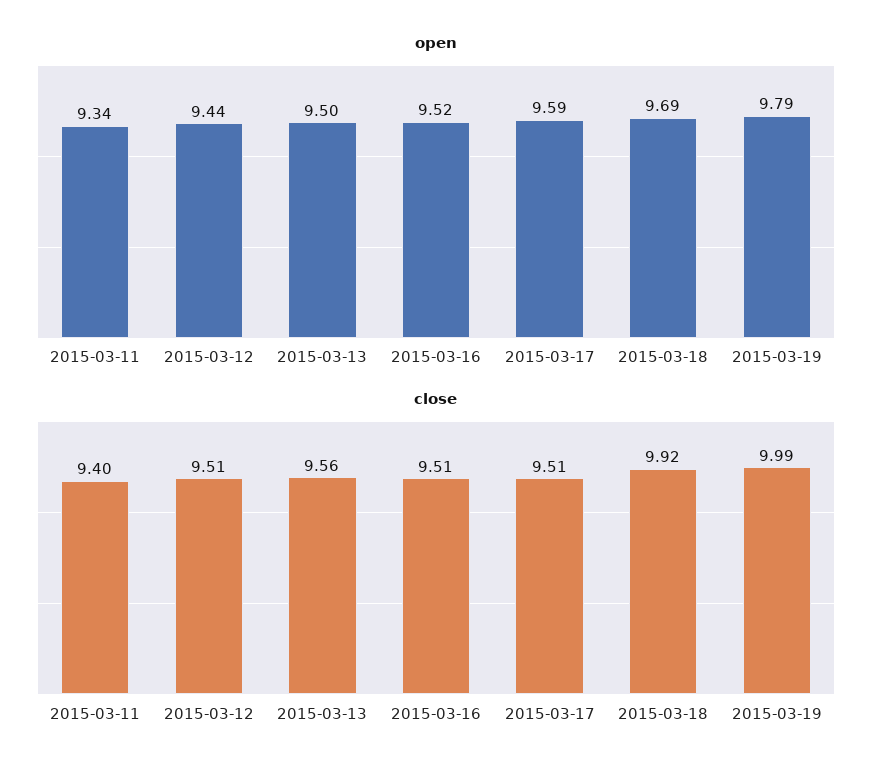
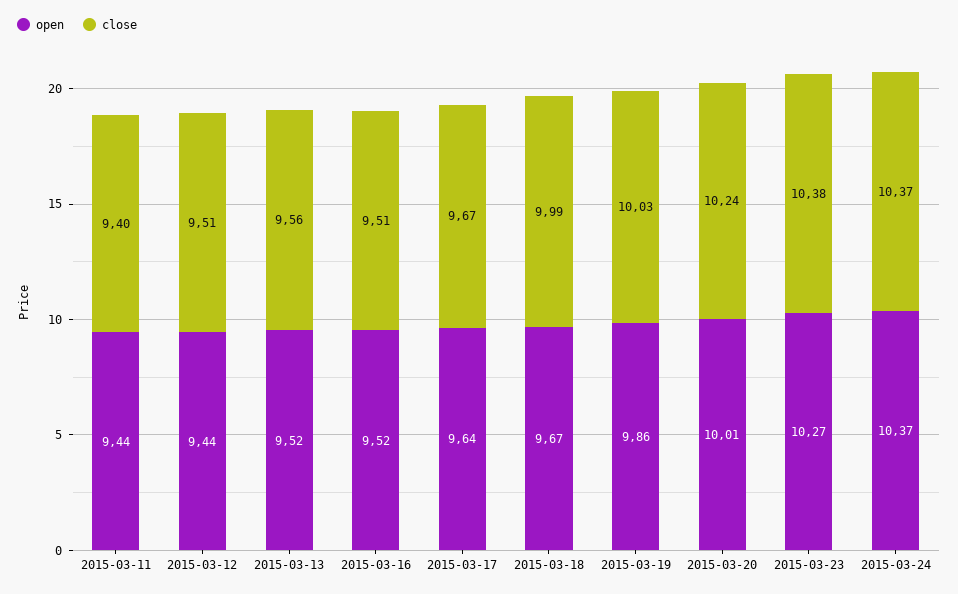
open, 2015-03-11: 9.34 -> 9.44
open, 2015-03-13: 9.5 -> 9.52
open, 2015-03-17: 9.59 -> 9.64
open, 2015-03-18: 9.69 -> 9.67
open, 2015-03-19: 9.79 -> 9.86
close, 2015-03-17: 9.51 -> 9.67
close, 2015-03-18: 9.92 -> 9.99
close, 2015-03-19: 9.99 -> 10.03
open, 2015-03-20: none -> 10.01
close, 2015-03-20: none -> 10.24
open, 2015-03-23: none -> 10.27
close, 2015-03-23: none -> 10.38
open, 2015-03-24: none -> 10.37
close, 2015-03-24: none -> 10.37

